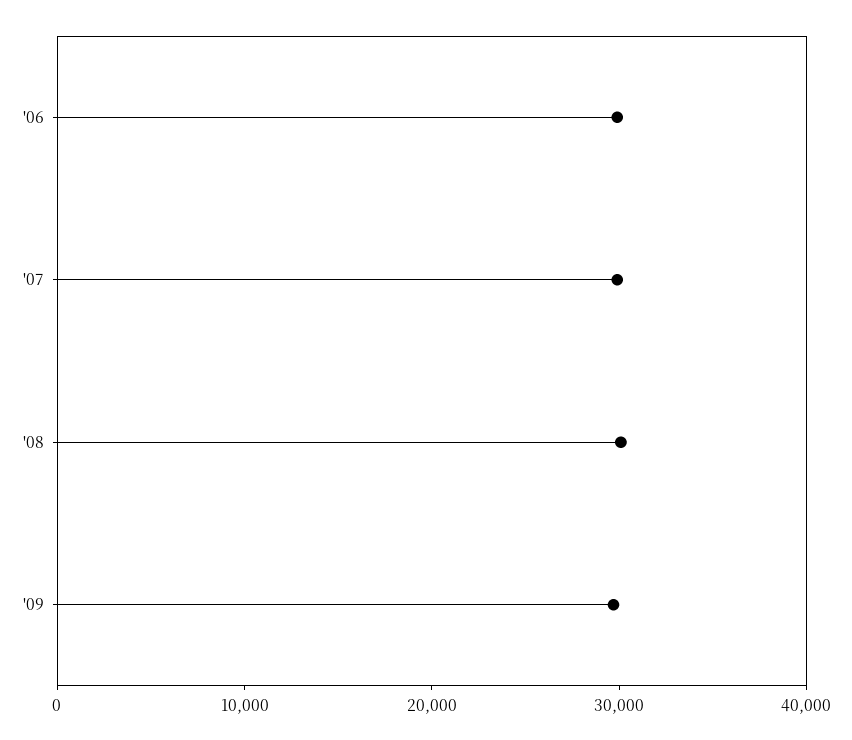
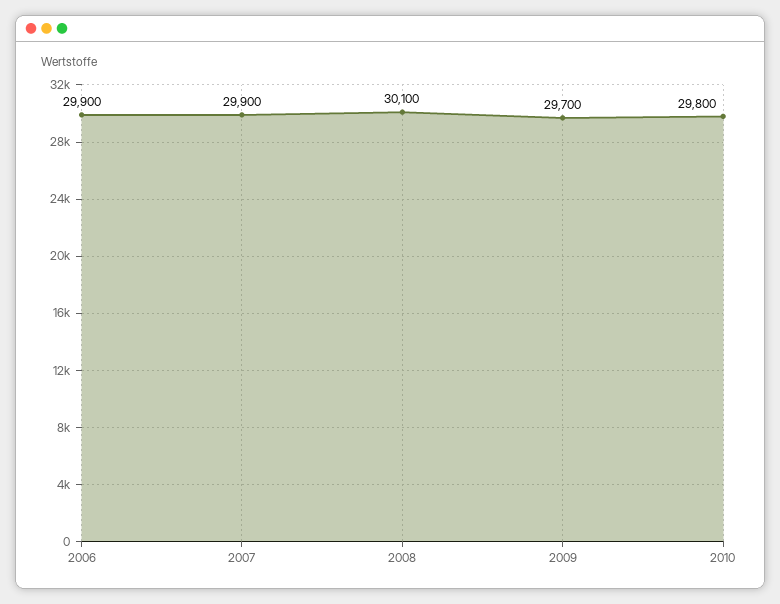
2010: none -> 29800

